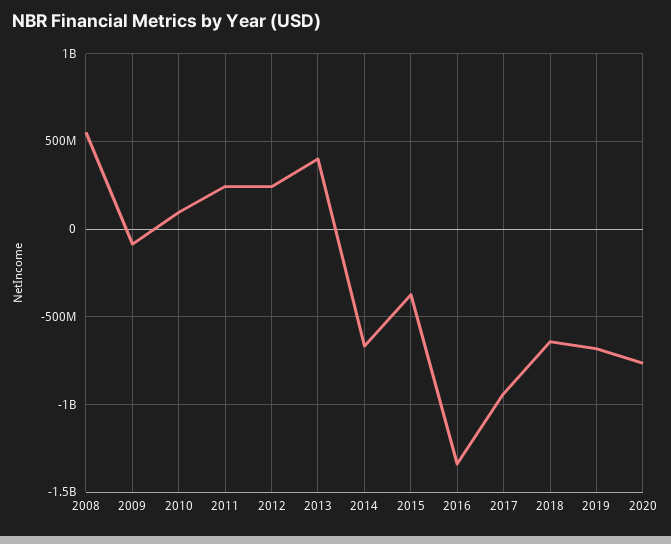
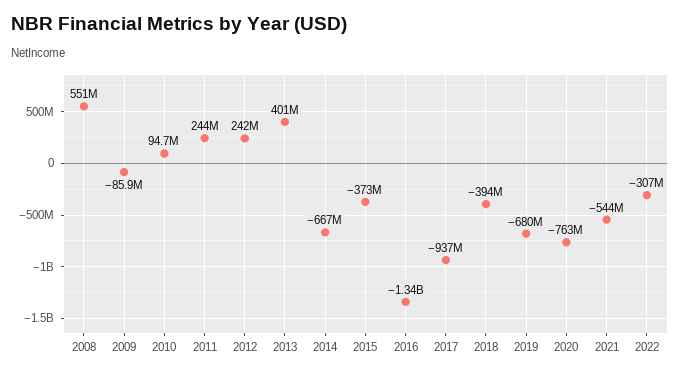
2018: -650000000 -> -394000000
2021: none -> -544000000
2022: none -> -307000000

